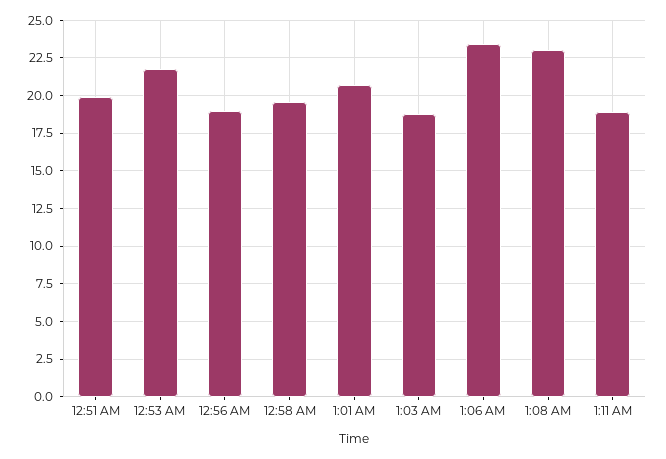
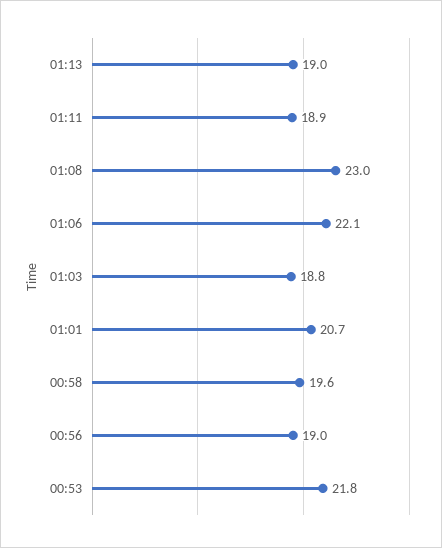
12:51 AM: 20 -> none
1:06 AM: 23.5 -> 22.1
01:13: none -> 19

